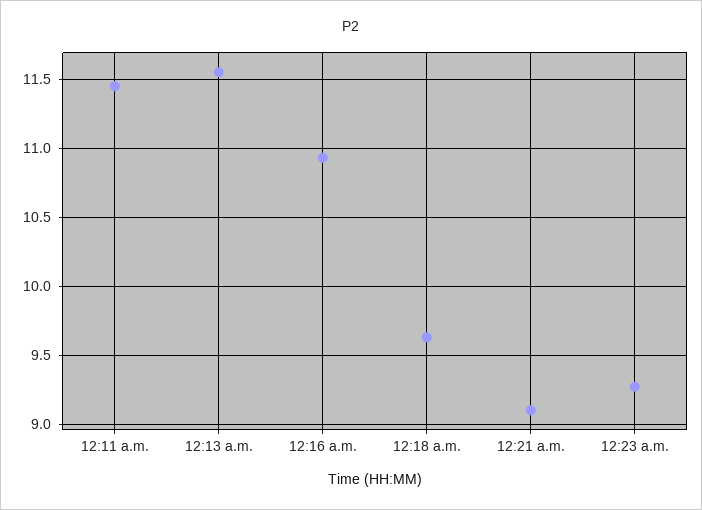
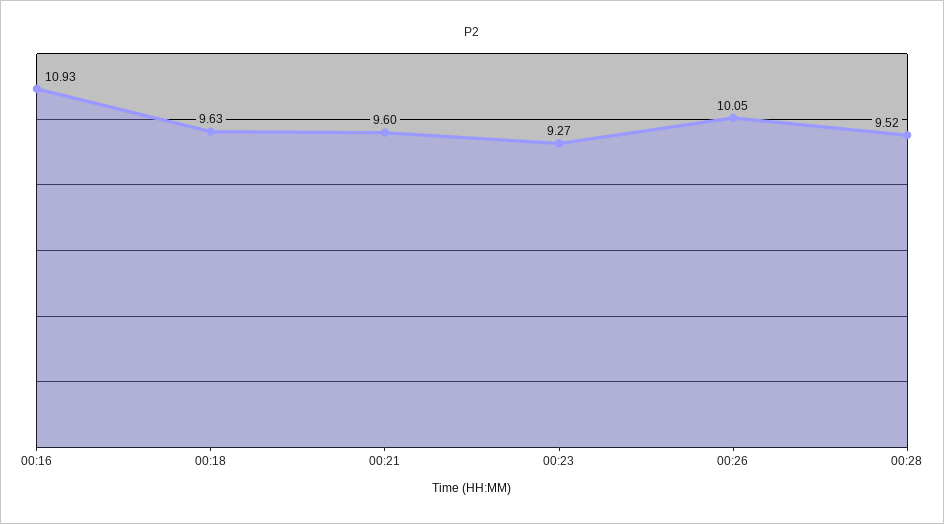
12:11 a.m.: 11.45 -> none
12:13 a.m.: 11.55 -> none
12:21 a.m.: 9.1 -> 9.6
00:26: none -> 10.05
00:28: none -> 9.52

